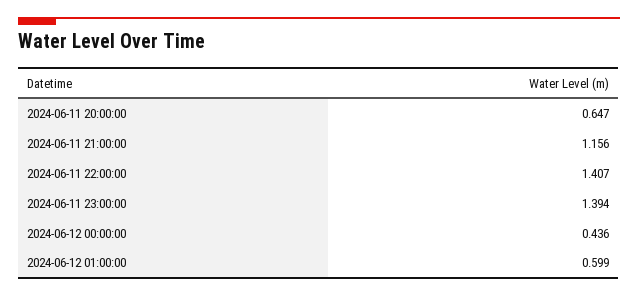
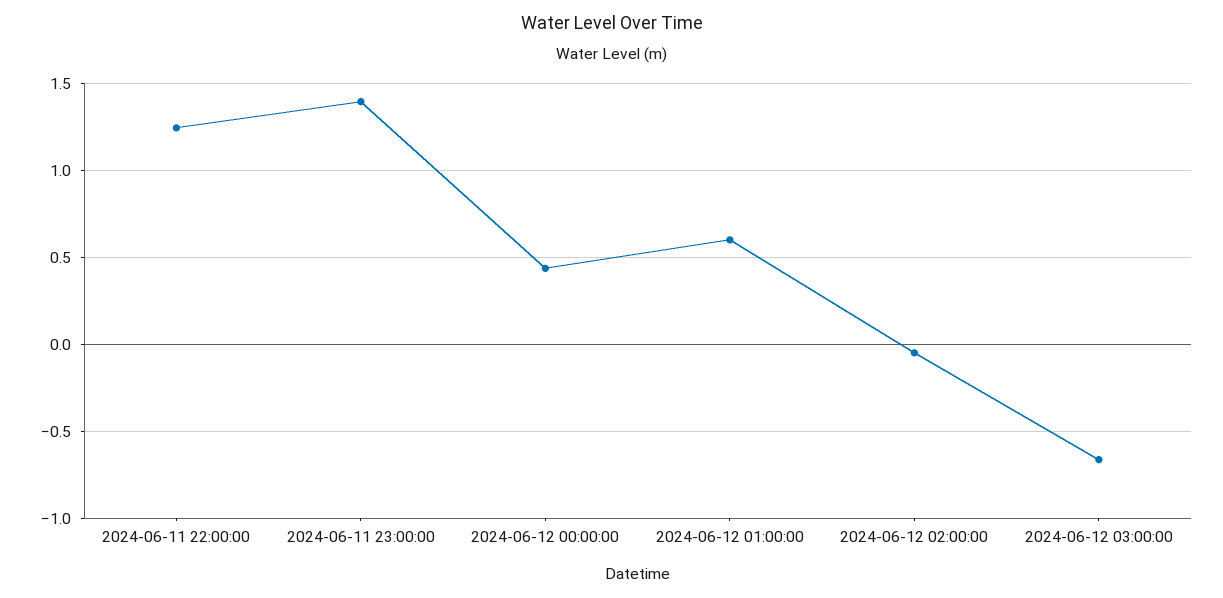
2024-06-11 20:00:00: 0.647 -> none
2024-06-11 21:00:00: 1.156 -> none
2024-06-11 22:00:00: 1.407 -> 1.25
2024-06-12 02:00:00: none -> -0.05
2024-06-12 03:00:00: none -> -0.65

